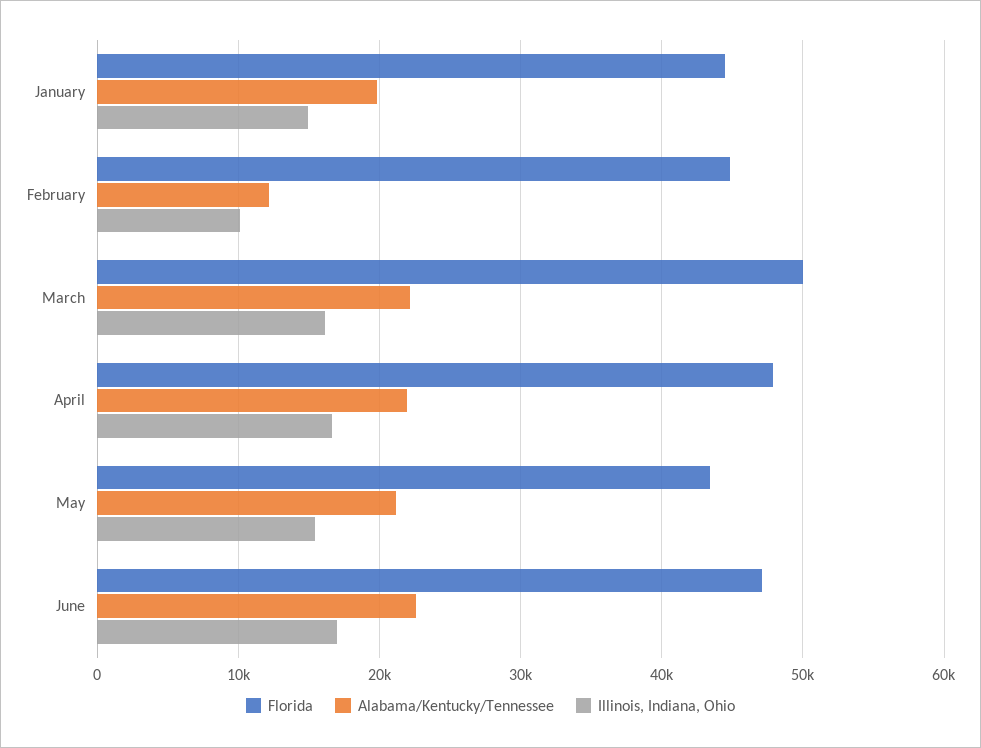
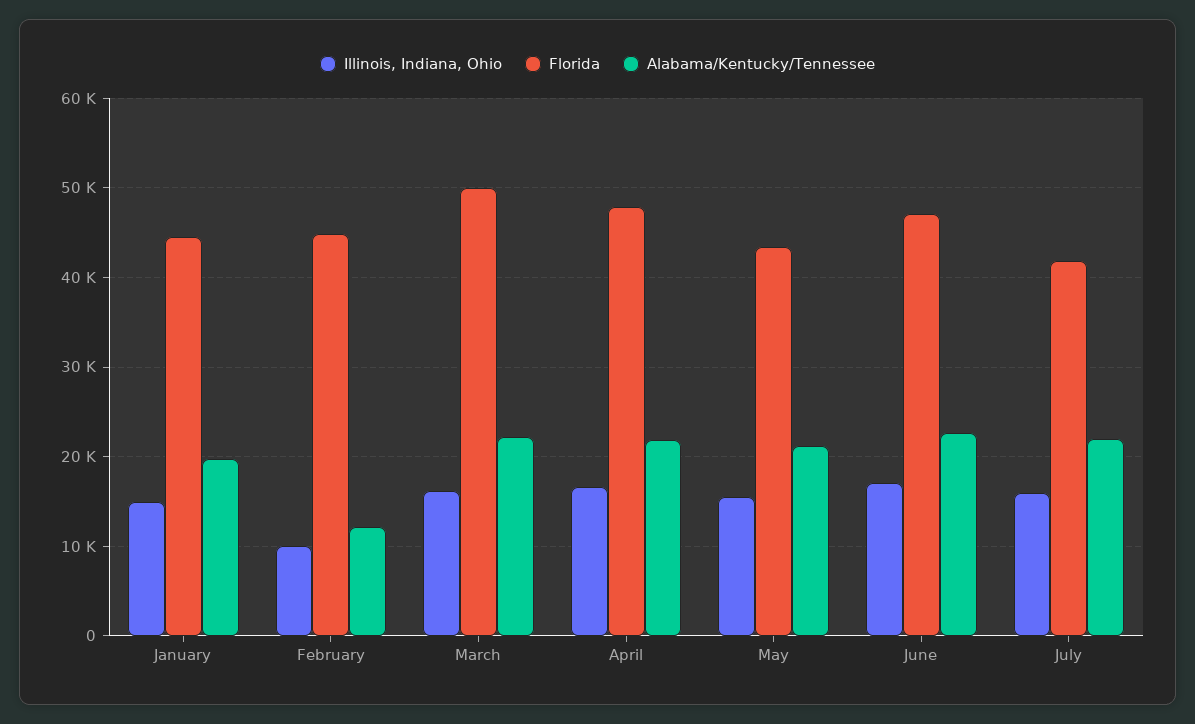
Illinois, Indiana, Ohio, July: none -> 16000
Florida, July: none -> 42000
Alabama/Kentucky/Tennessee, July: none -> 22000

